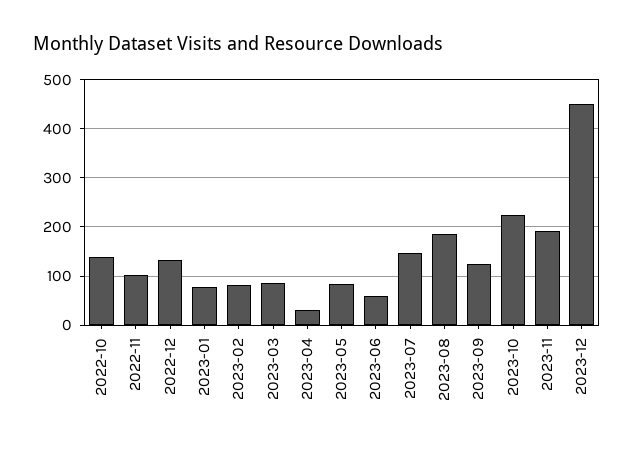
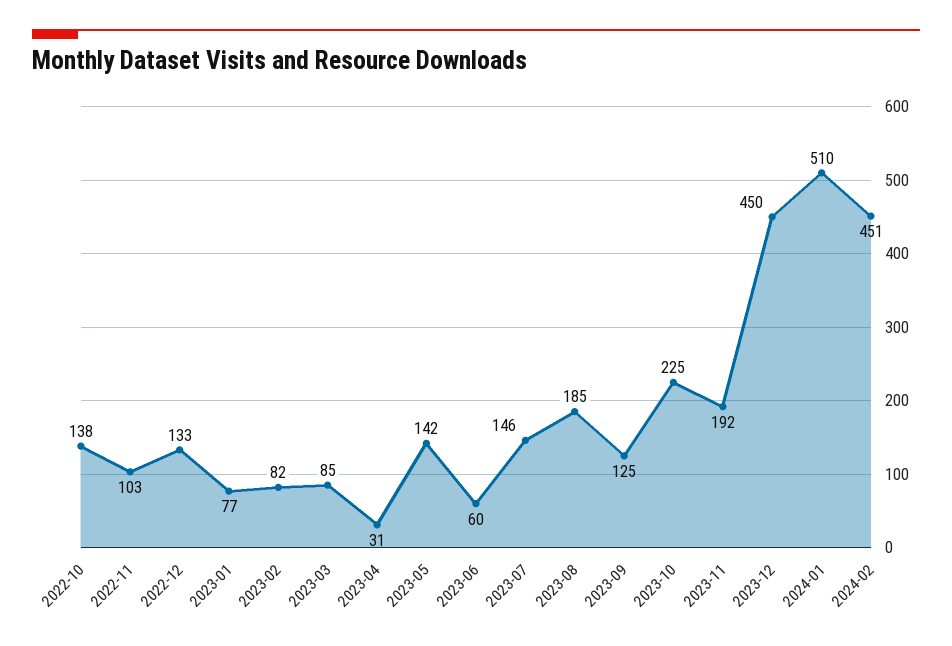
2023-05: 80 -> 142
2024-01: none -> 510
2024-02: none -> 451

